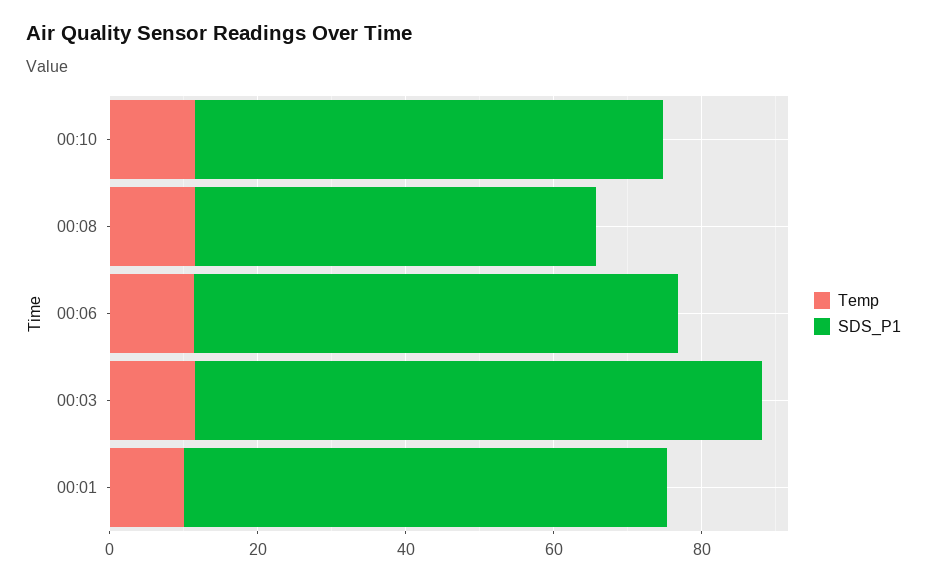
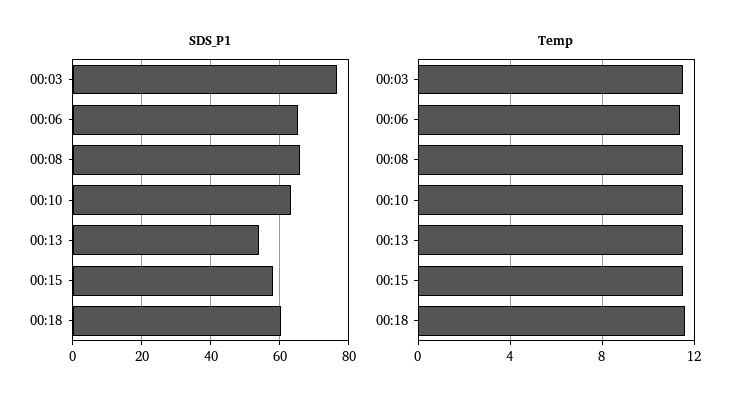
SDS_P1, 00:08: 55 -> 66
Temp, 00:01: 10 -> none
SDS_P1, 00:01: 65 -> none
SDS_P1, 00:13: none -> 54
SDS_P1, 00:15: none -> 58
SDS_P1, 00:18: none -> 60
Temp, 00:13: none -> 11.5
Temp, 00:15: none -> 11.5
Temp, 00:18: none -> 11.5

